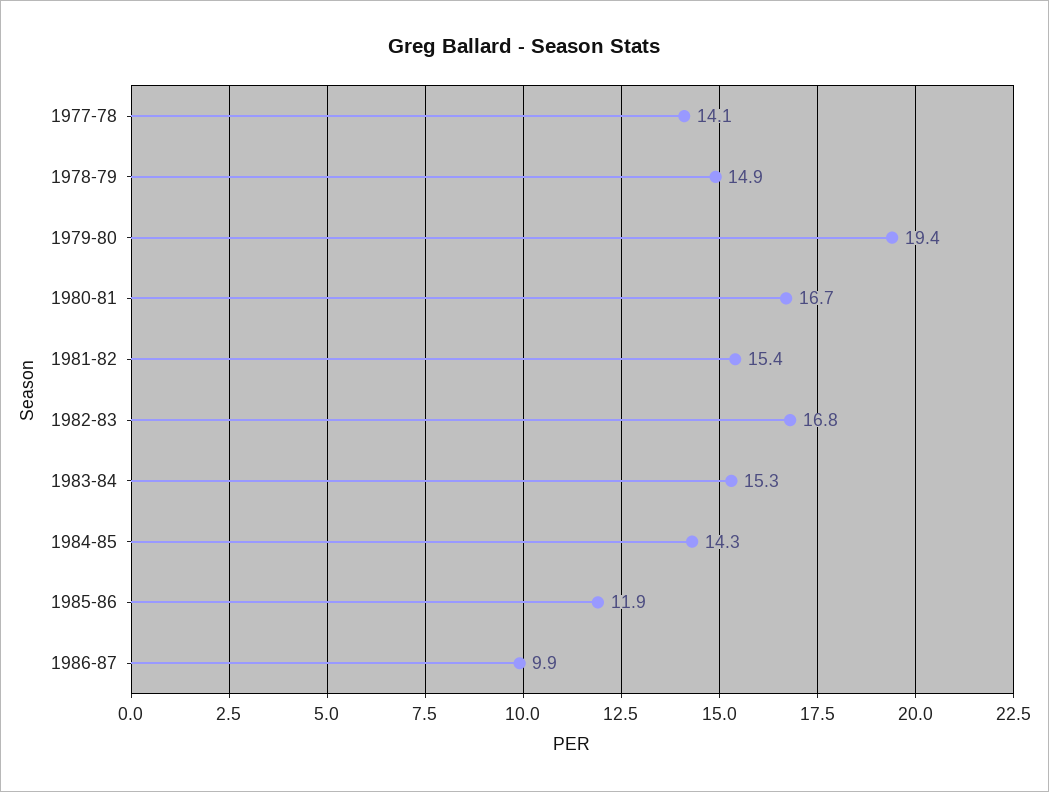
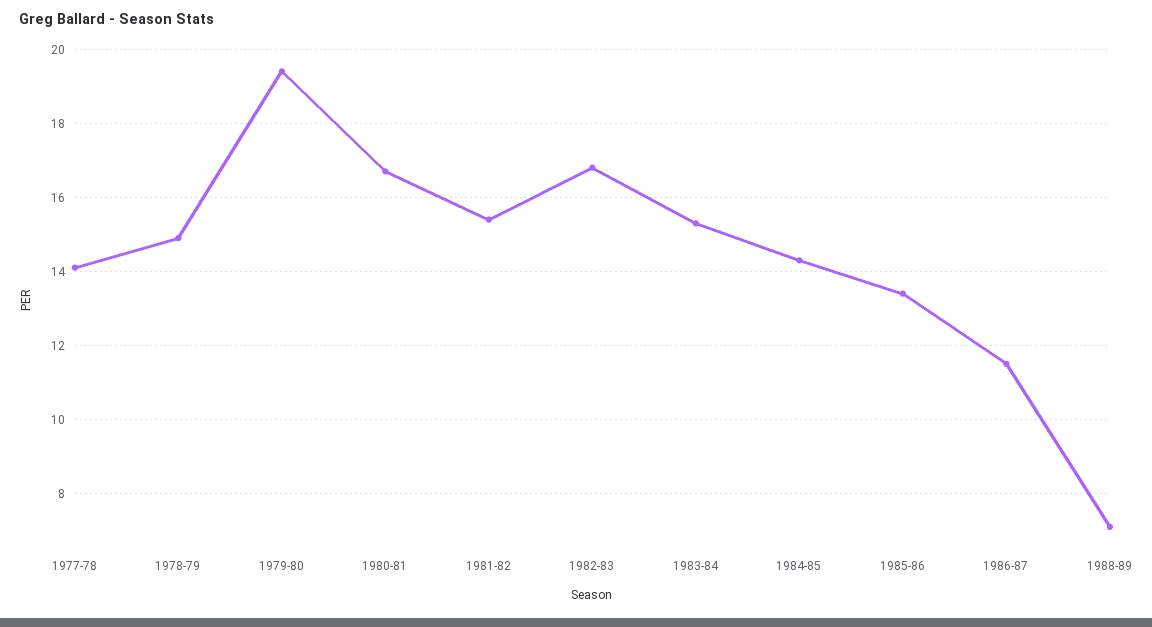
1985-86: 11.9 -> 13.5
1986-87: 9.9 -> 11.5
1988-89: none -> 7

